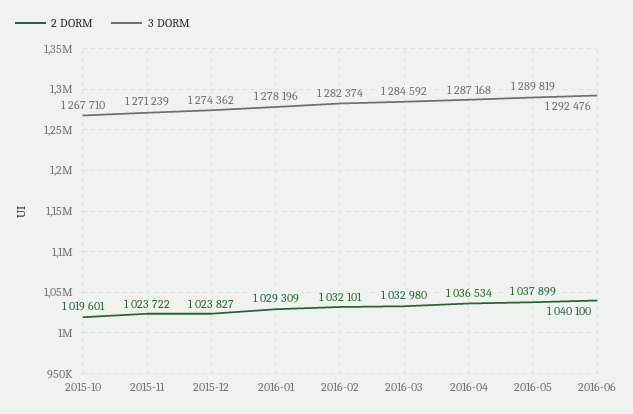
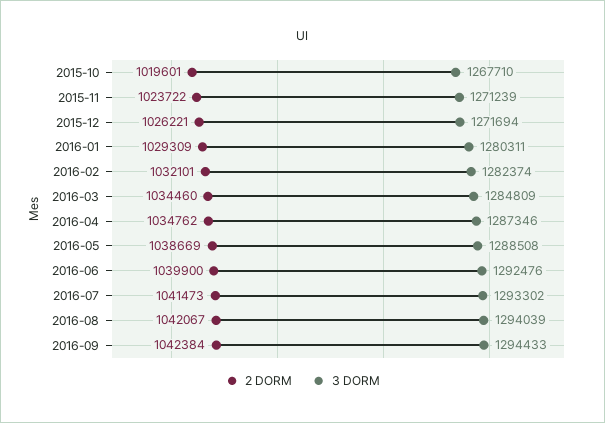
2 DORM, 2015-12: 1023827 -> 1026221
3 DORM, 2015-12: 1274362 -> 1271694
3 DORM, 2016-01: 1278196 -> 1280311
2 DORM, 2016-03: 1032980 -> 1034460
3 DORM, 2016-03: 1284592 -> 1284809
2 DORM, 2016-04: 1036534 -> 1034762
3 DORM, 2016-04: 1287168 -> 1287346
2 DORM, 2016-05: 1037899 -> 1038669
3 DORM, 2016-05: 1289819 -> 1288508
2 DORM, 2016-06: 1040100 -> 1039900
2 DORM, 2016-07: none -> 1041473
3 DORM, 2016-07: none -> 1293302
2 DORM, 2016-08: none -> 1042067
3 DORM, 2016-08: none -> 1294039
2 DORM, 2016-09: none -> 1042384
3 DORM, 2016-09: none -> 1294433

